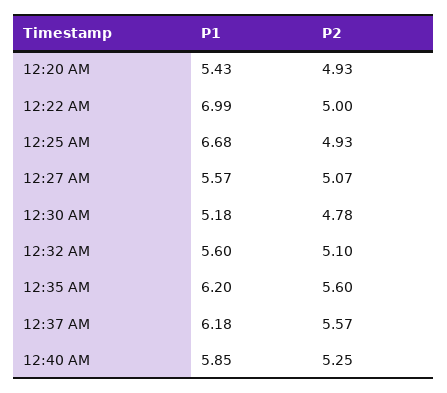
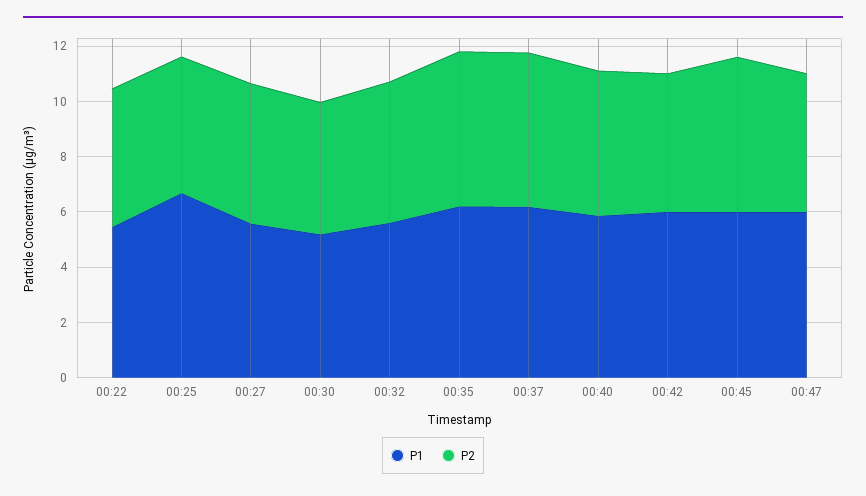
P1, 12:20 AM: 5.43 -> none
P2, 12:20 AM: 4.93 -> none
P1, 12:22 AM: 6.99 -> 5.5
P1, 00:42: none -> 6
P2, 00:42: none -> 5
P1, 00:45: none -> 6
P2, 00:45: none -> 5.5
P1, 00:47: none -> 6
P2, 00:47: none -> 5

